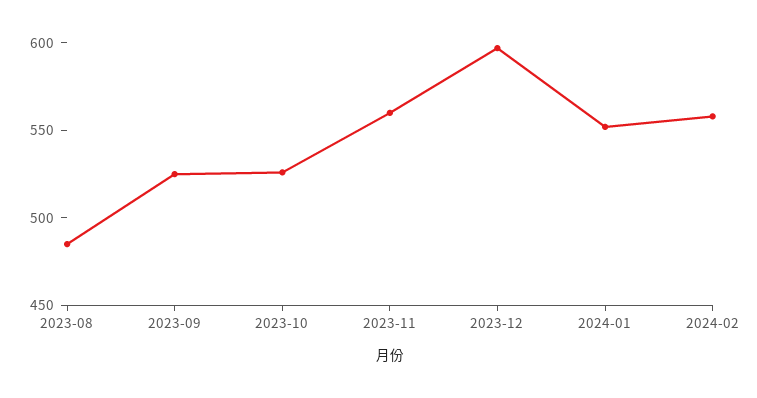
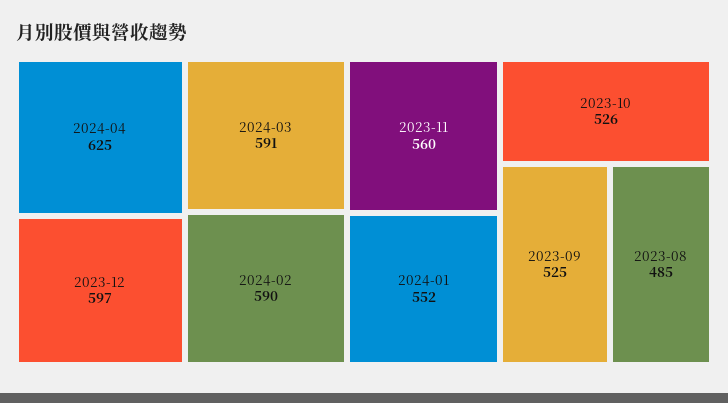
2024-02: 560 -> 590
2024-04: none -> 625
2024-03: none -> 591

